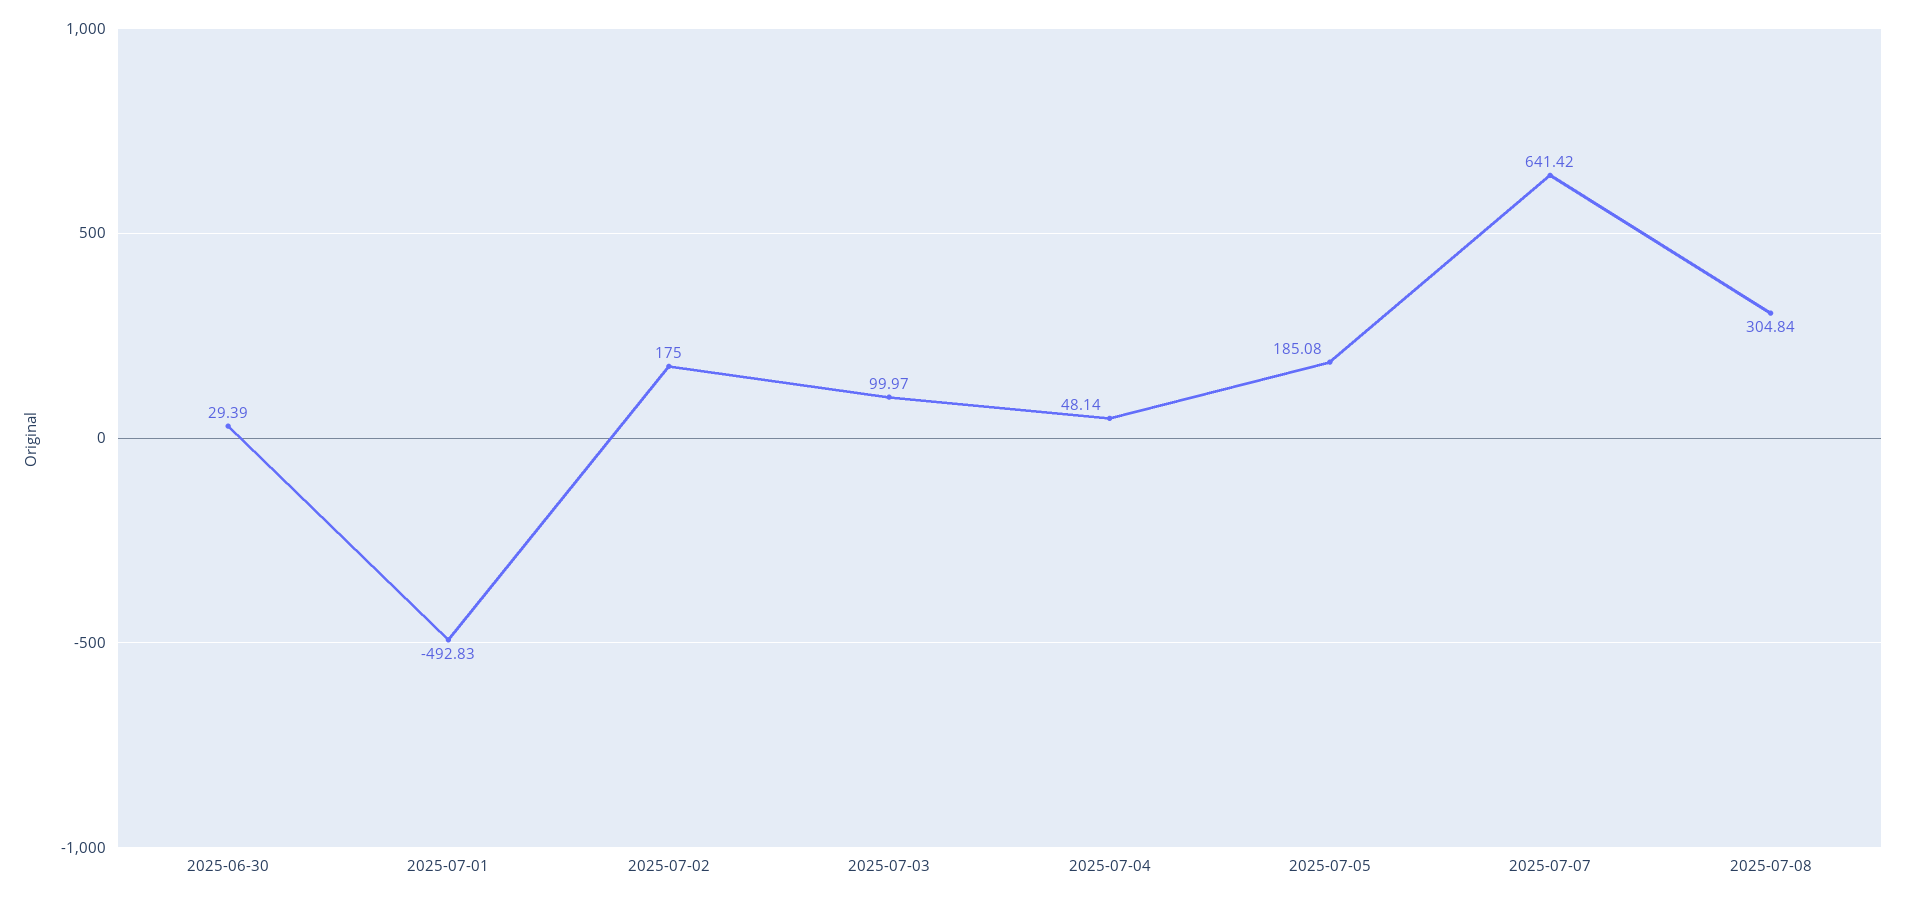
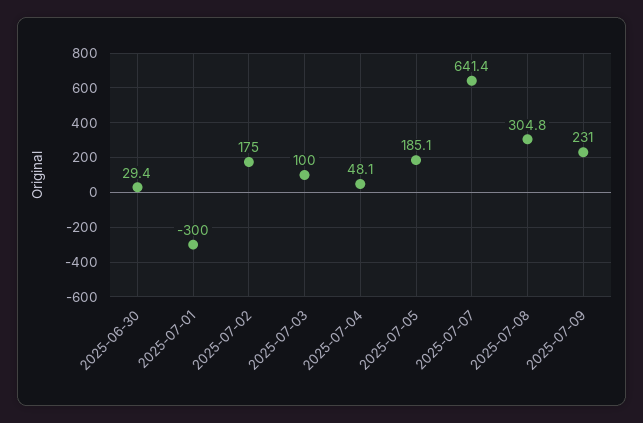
2025-07-01: -492.83 -> -300
2025-07-09: none -> 231

